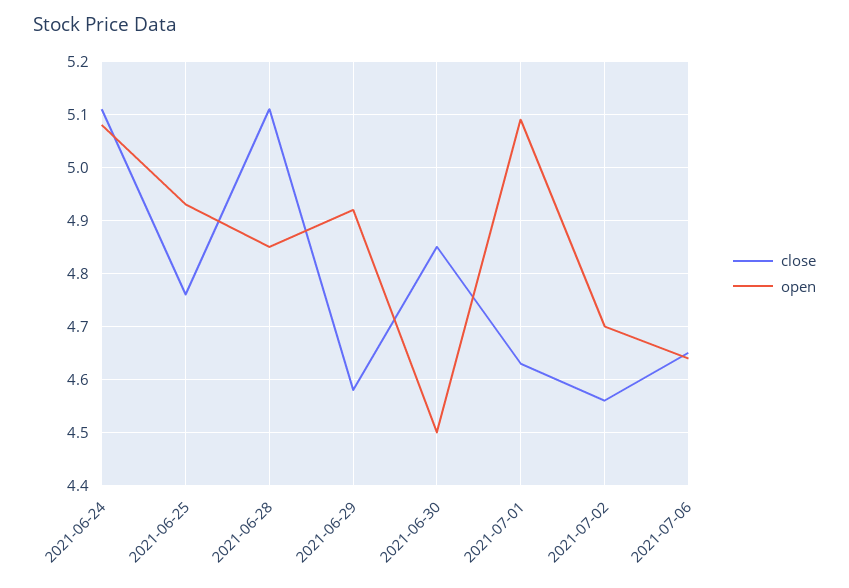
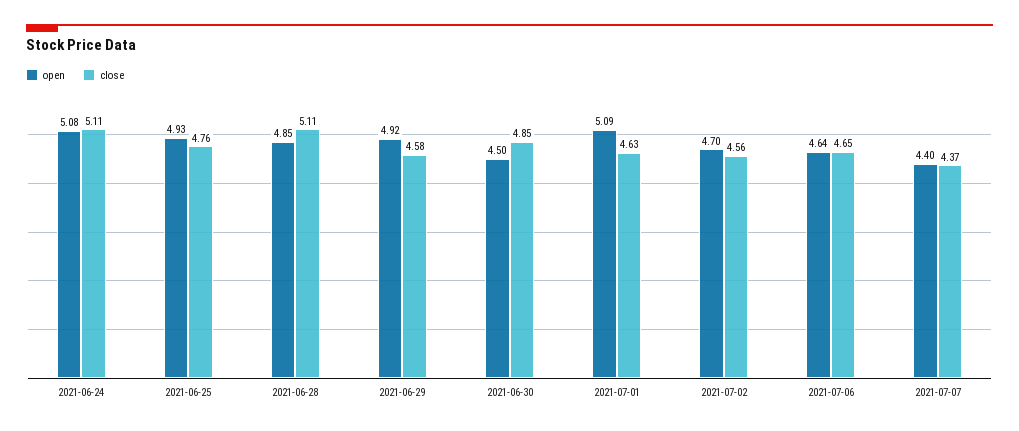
open, 2021-07-07: none -> 4.4
close, 2021-07-07: none -> 4.37

